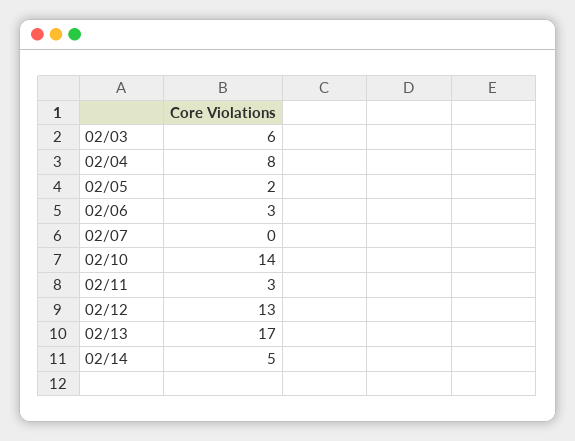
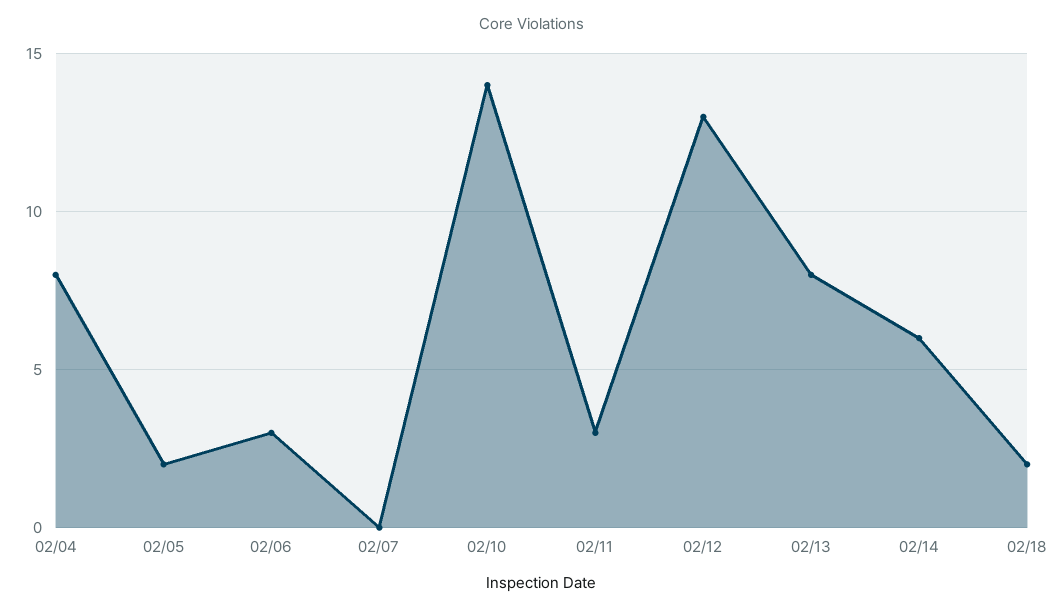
02/03: 6 -> none
02/13: 17 -> 8
02/14: 5 -> 6
02/18: none -> 2

